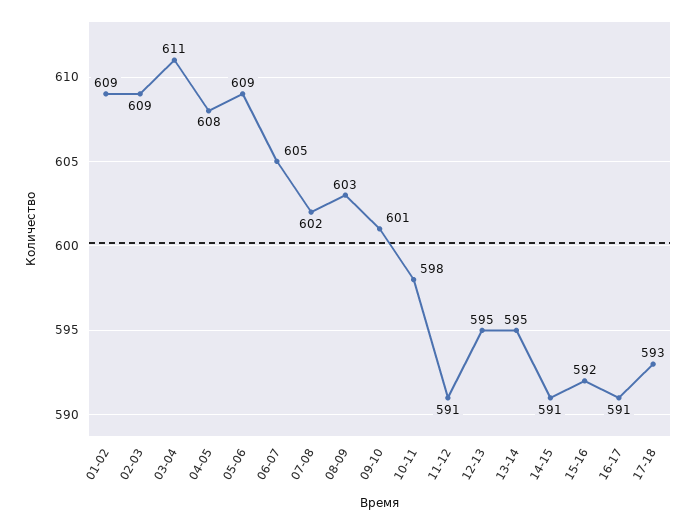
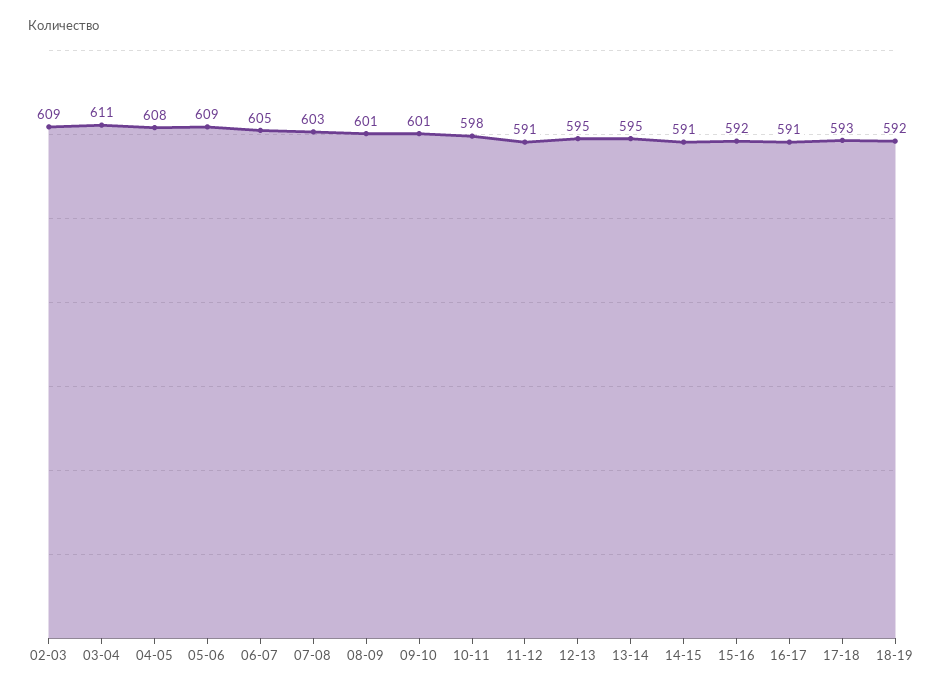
01-02: 609 -> none
07-08: 602 -> 603
08-09: 603 -> 601
18-19: none -> 592

